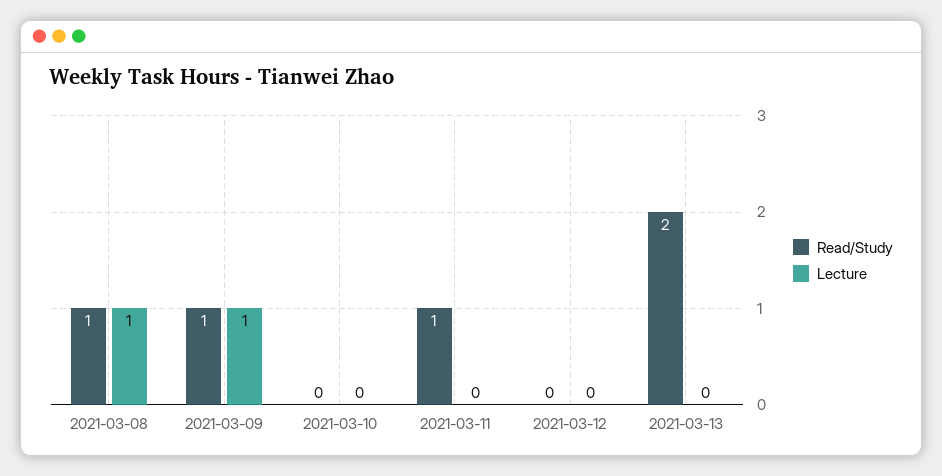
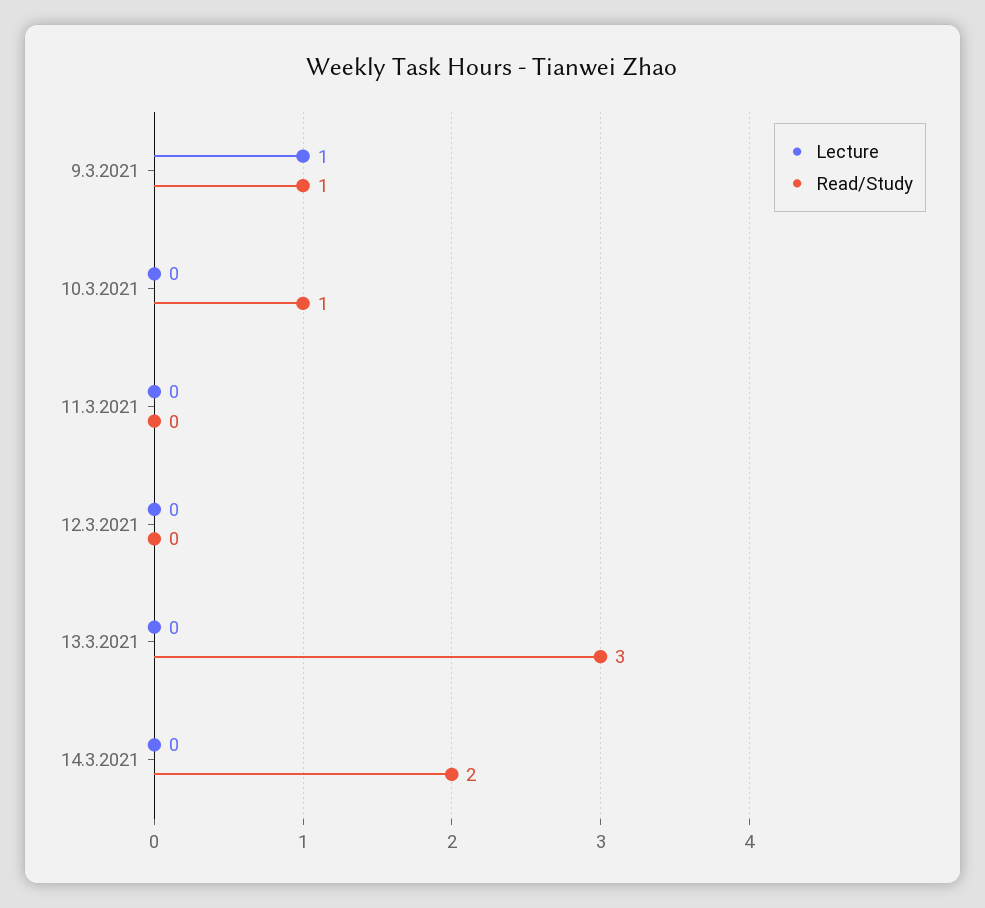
Read/Study, 2021-03-08: 1 -> none
Lecture, 2021-03-08: 1 -> none
Read/Study, 2021-03-10: 0 -> 1
Read/Study, 2021-03-11: 1 -> 0
Read/Study, 2021-03-13: 2 -> 3
Lecture, 14.3.2021: none -> 0
Read/Study, 14.3.2021: none -> 2

